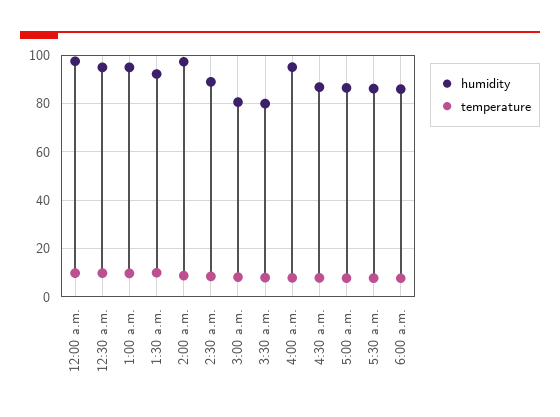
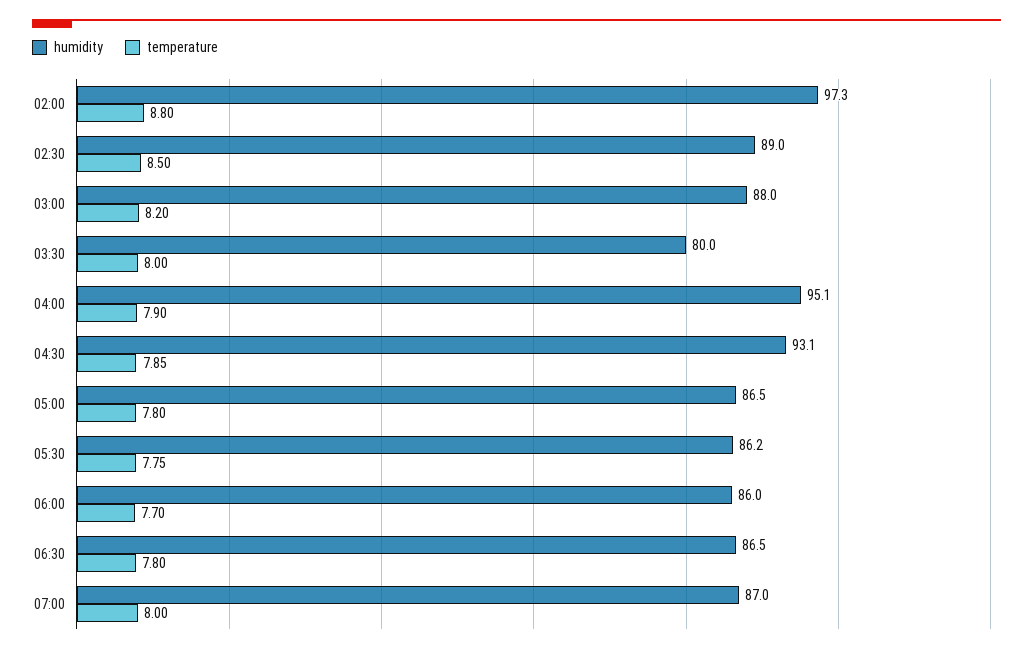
humidity, 12:00 a.m.: 97.5 -> none
temperature, 12:00 a.m.: 10 -> none
humidity, 12:30 a.m.: 95 -> none
temperature, 12:30 a.m.: 10 -> none
humidity, 1:00 a.m.: 95 -> none
temperature, 1:00 a.m.: 10 -> none
humidity, 1:30 a.m.: 92.5 -> none
temperature, 1:30 a.m.: 10 -> none
humidity, 3:00 a.m.: 80 -> 88
humidity, 4:30 a.m.: 87.5 -> 93.1
humidity, 06:30: none -> 86.5
temperature, 06:30: none -> 7.8
humidity, 07:00: none -> 87
temperature, 07:00: none -> 8

